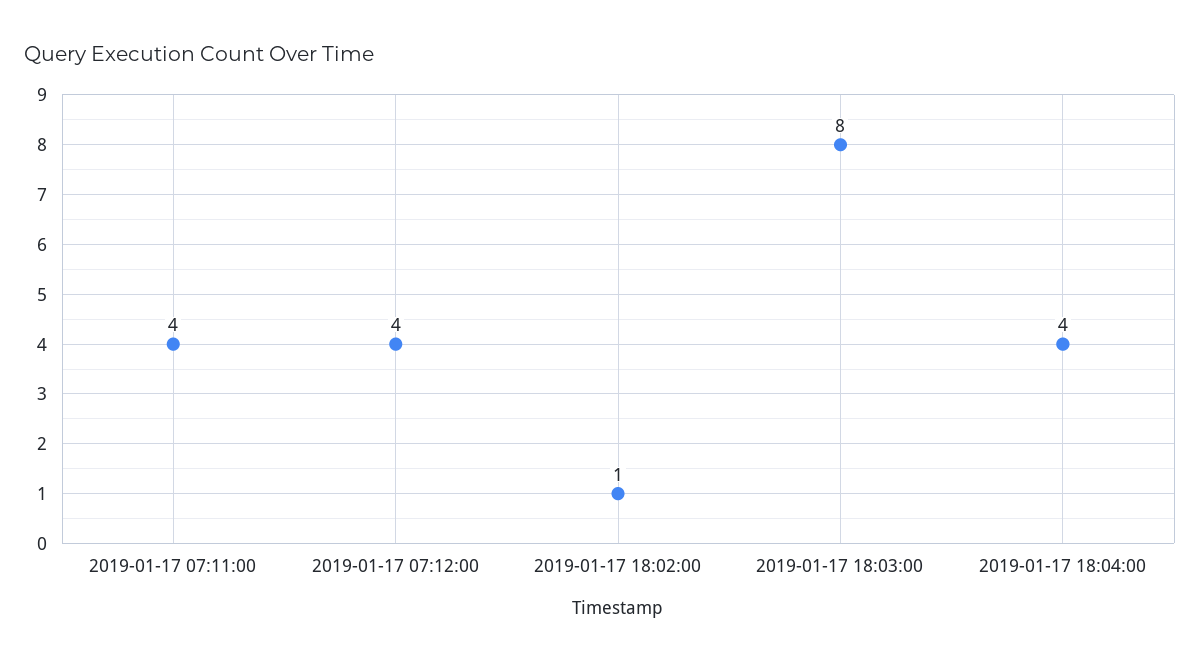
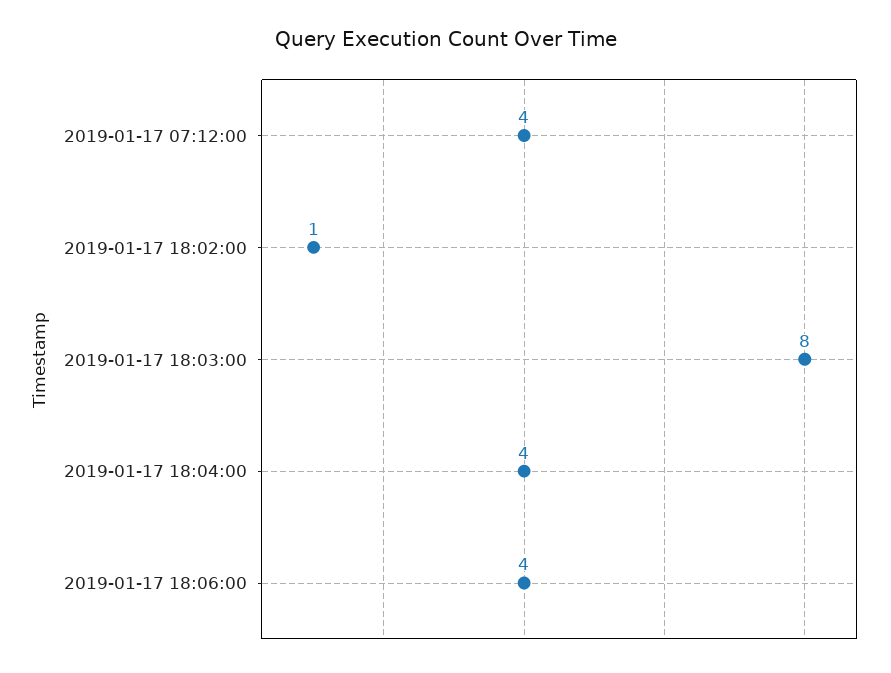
2019-01-17 07:11:00: 4 -> none
2019-01-17 18:06:00: none -> 4

